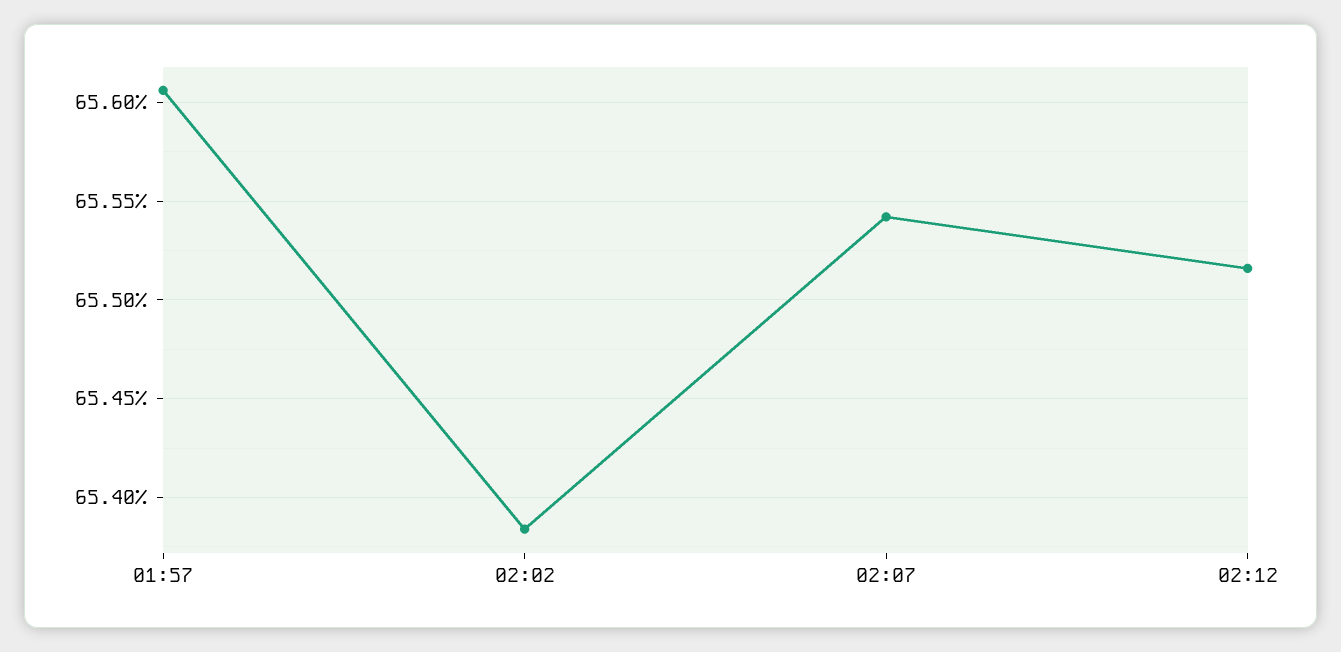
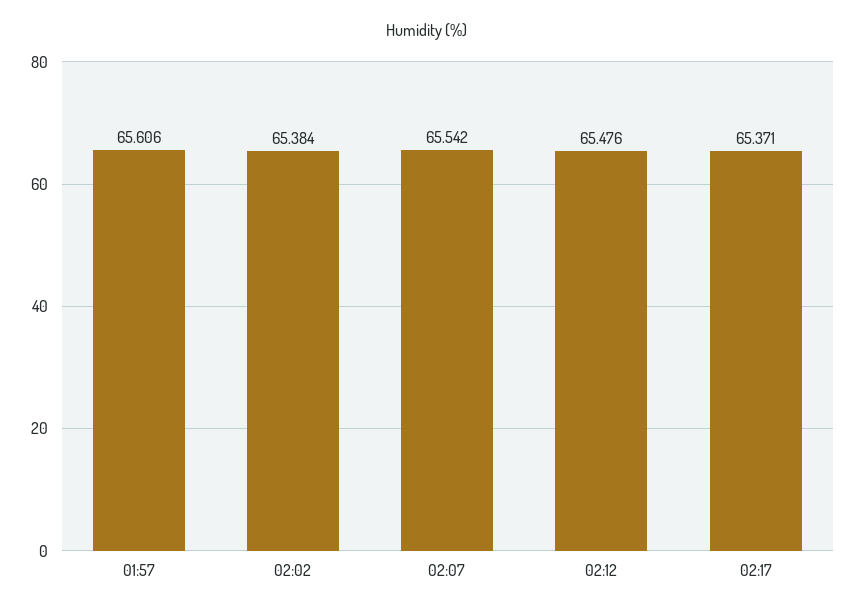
02:12: 65.515 -> 65.476
02:17: none -> 65.371

